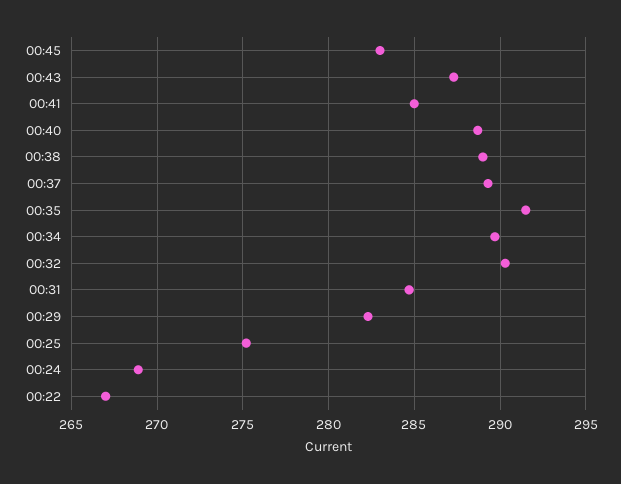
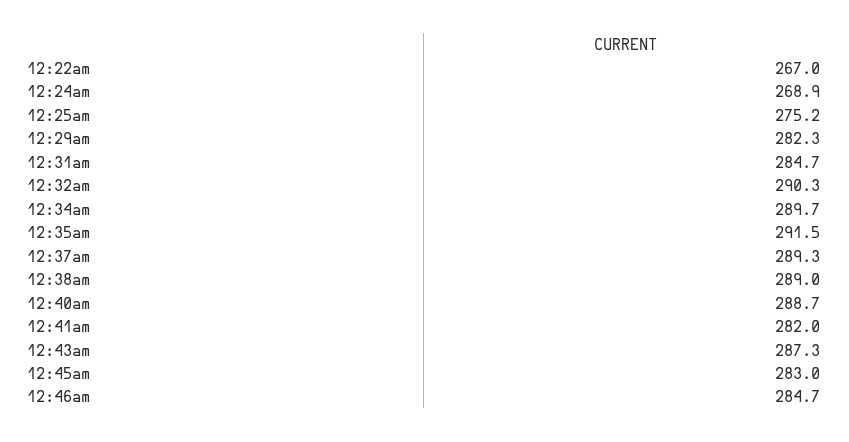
00:41: 285 -> 282
12:46am: none -> 284.7

